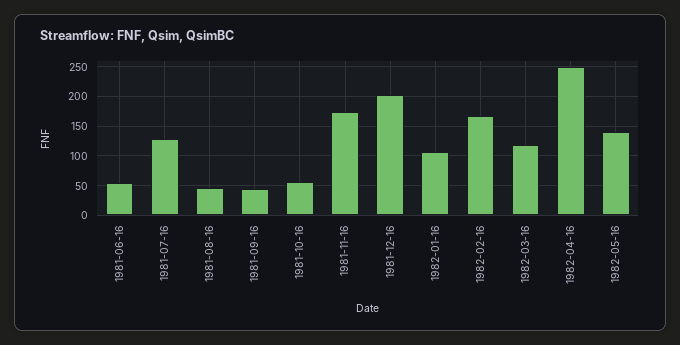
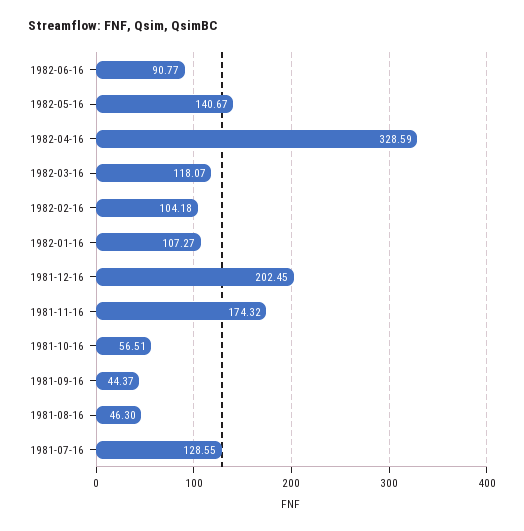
1981-06-16: 50 -> none
1982-02-16: 175 -> 104.18
1982-04-16: 250 -> 328.59
1982-06-16: none -> 90.77

